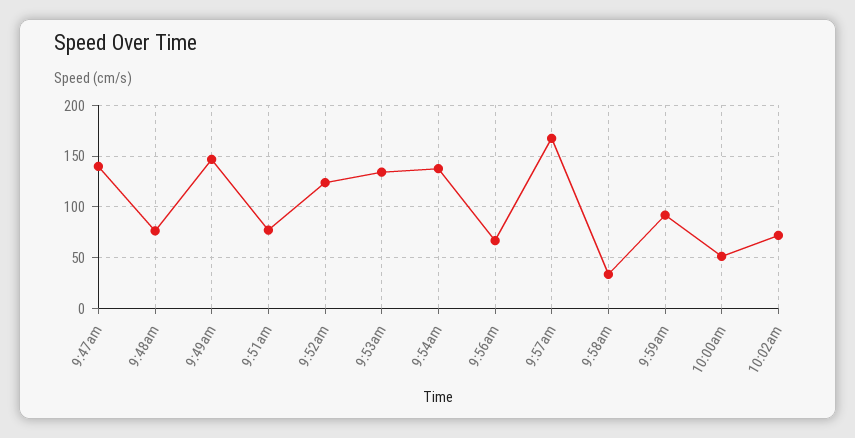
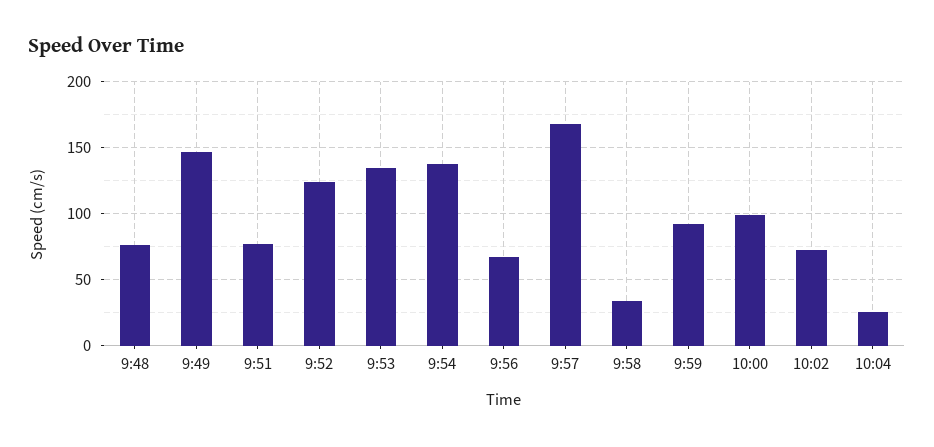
9:47am: 140 -> none
10:00am: 50 -> 100
10:04: none -> 25

